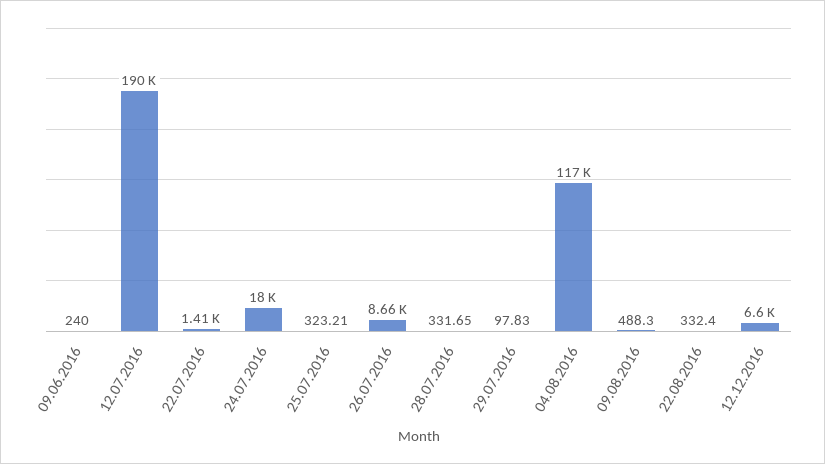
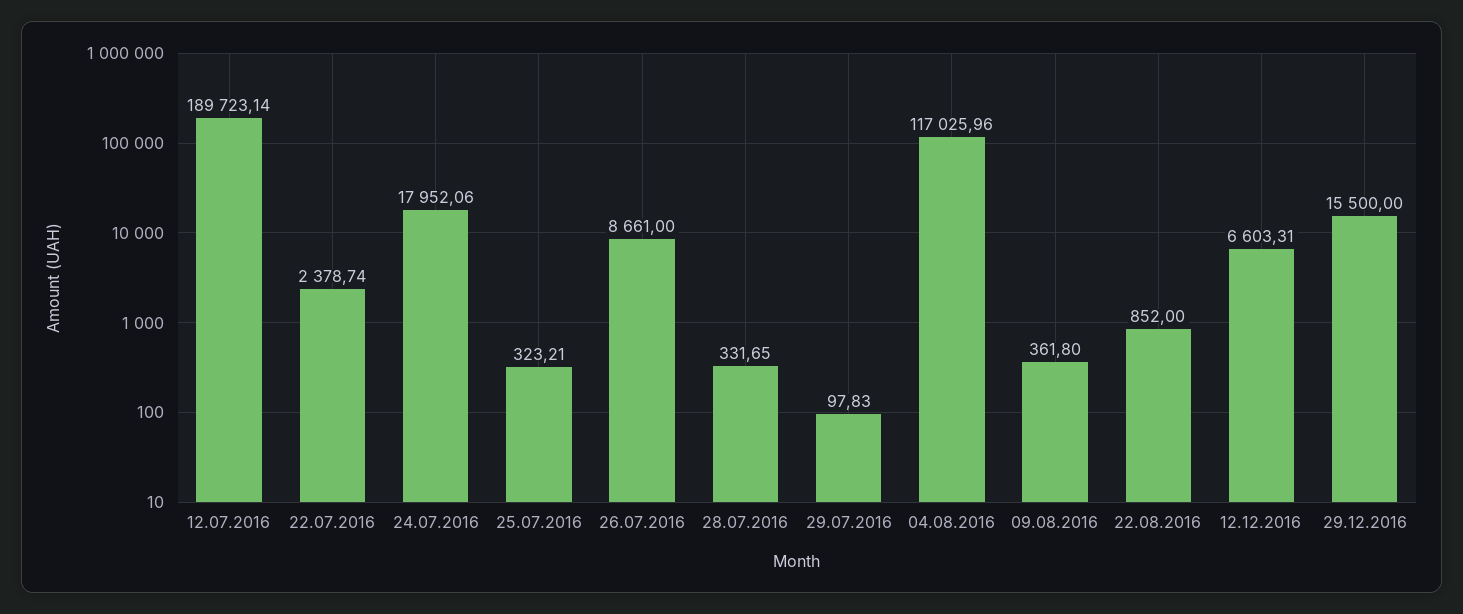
09.06.2016: 240 -> none
22.07.2016: 1410 -> 2378.74
09.08.2016: 488.3 -> 361.8
22.08.2016: 332.4 -> 852
29.12.2016: none -> 15500

